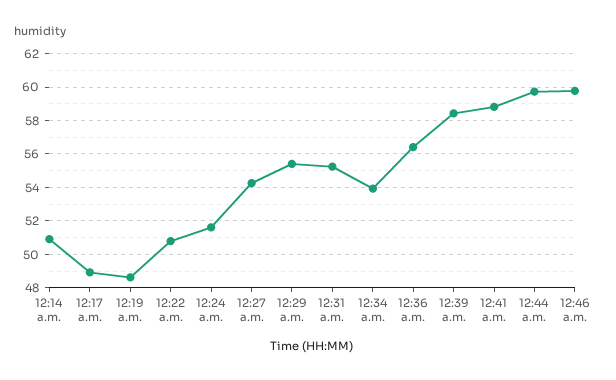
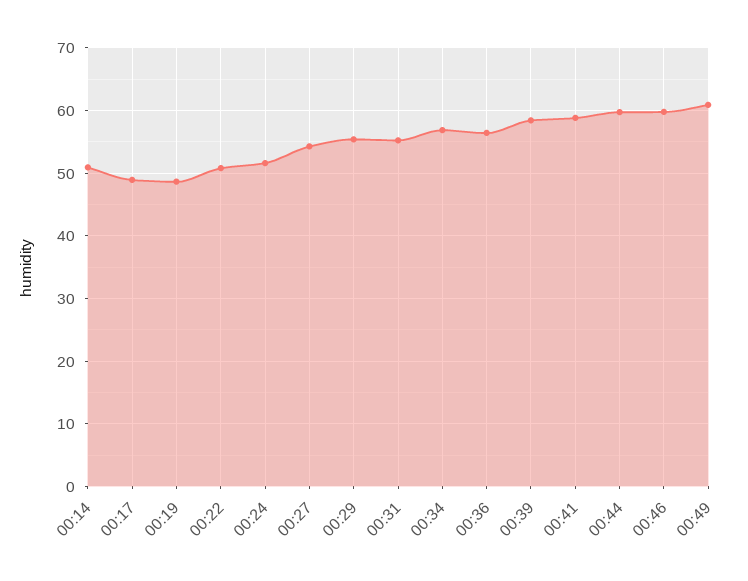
12:34 a.m.: 54 -> 57
00:49: none -> 61

